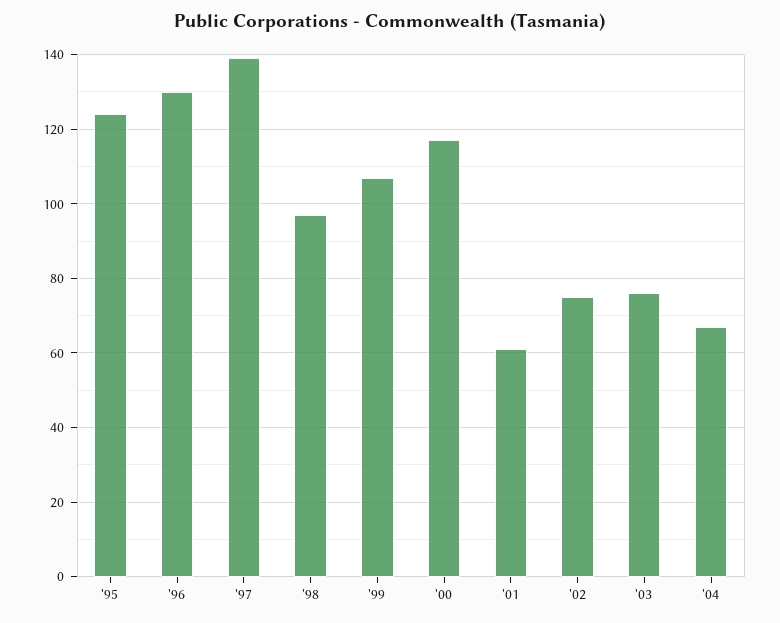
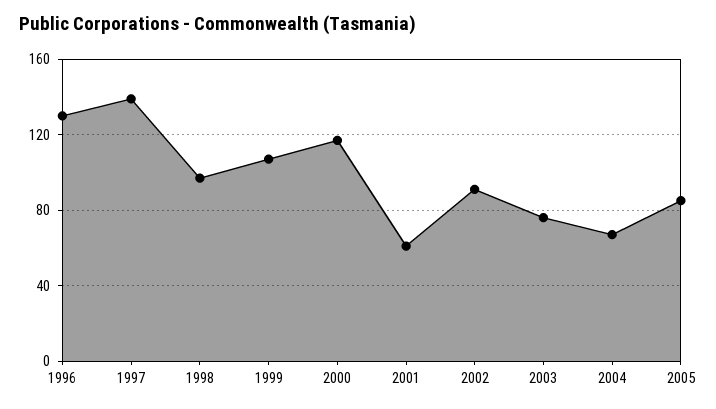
'95: 125 -> none
'02: 75 -> 90
2005: none -> 85

